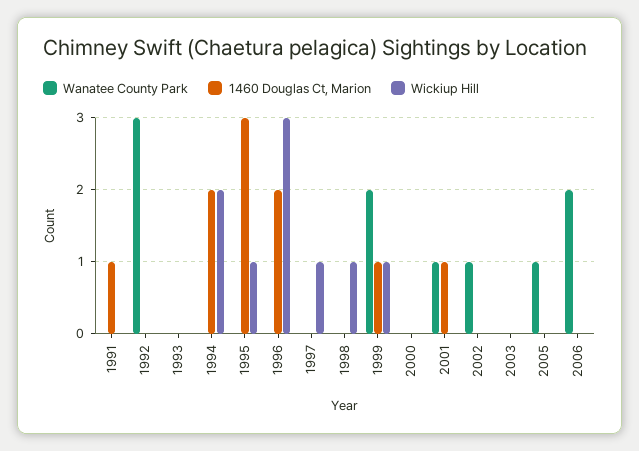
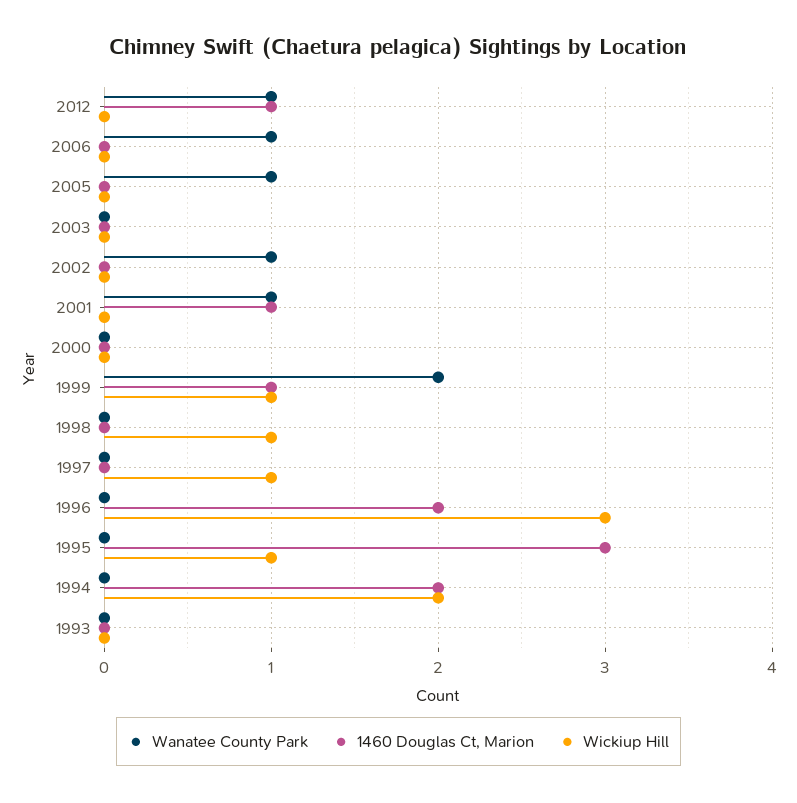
Wanatee County Park, 1991: 0 -> none
1460 Douglas Ct, Marion, 1991: 1 -> none
Wickiup Hill, 1991: 0 -> none
Wanatee County Park, 1992: 3 -> none
1460 Douglas Ct, Marion, 1992: 0 -> none
Wickiup Hill, 1992: 0 -> none
Wanatee County Park, 2006: 2 -> 1
Wanatee County Park, 2012: none -> 1
1460 Douglas Ct, Marion, 2012: none -> 1
Wickiup Hill, 2012: none -> 0

